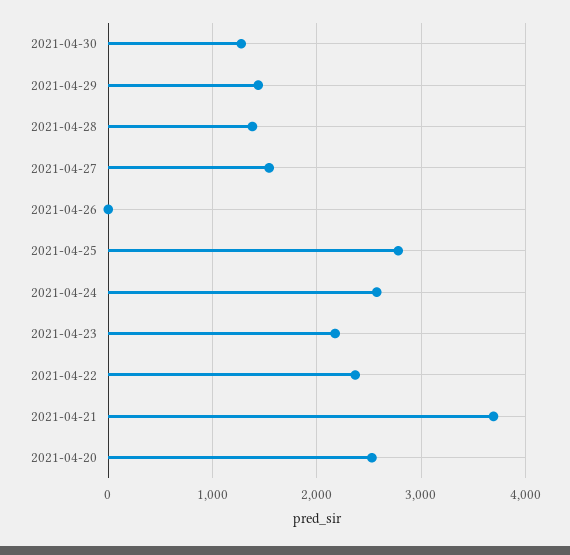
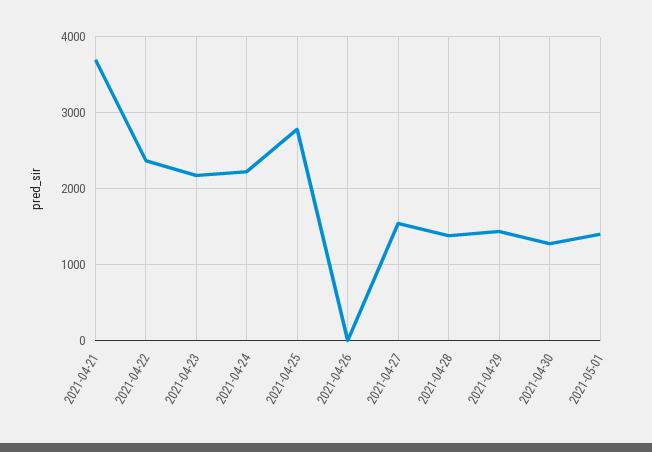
2021-04-24: 2600 -> 2200
2021-04-20: 2500 -> none
2021-05-01: none -> 1400

